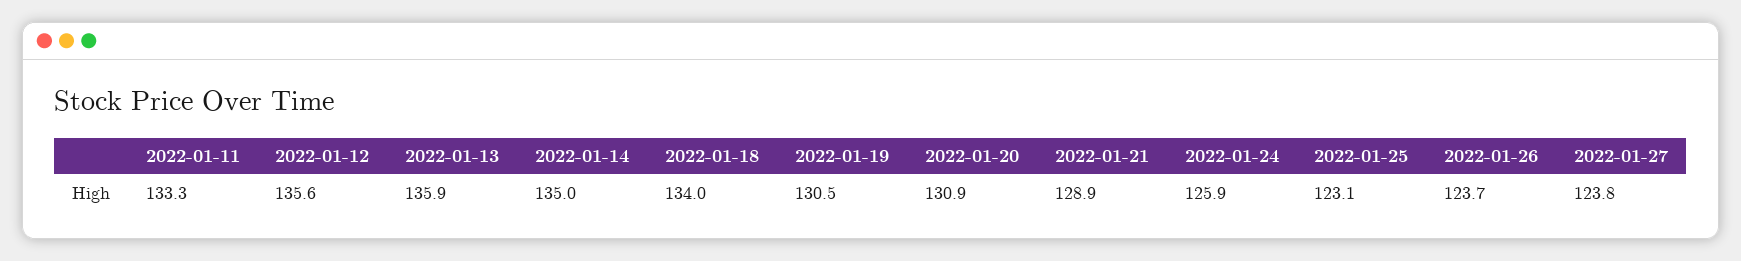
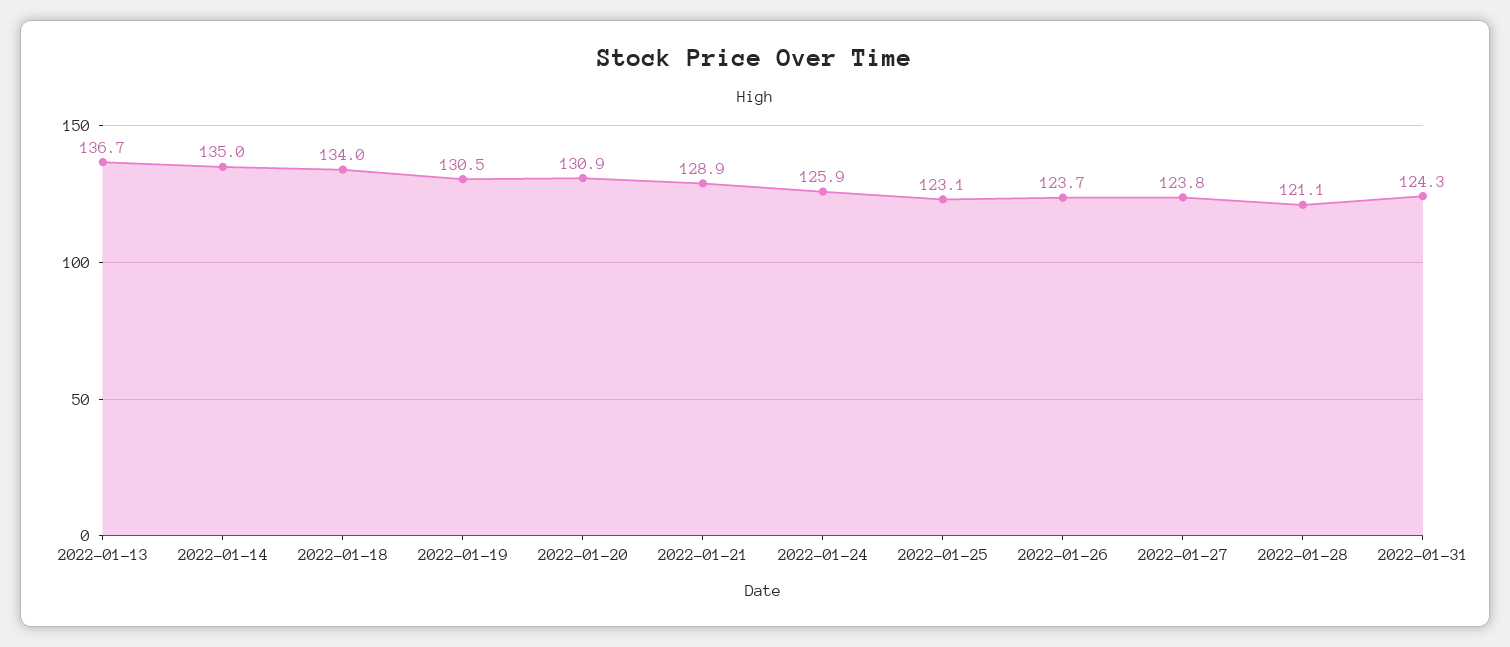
2022-01-11: 133.3 -> none
2022-01-12: 135.6 -> none
2022-01-13: 135.9 -> 136.7
2022-01-28: none -> 121.1
2022-01-31: none -> 124.3

